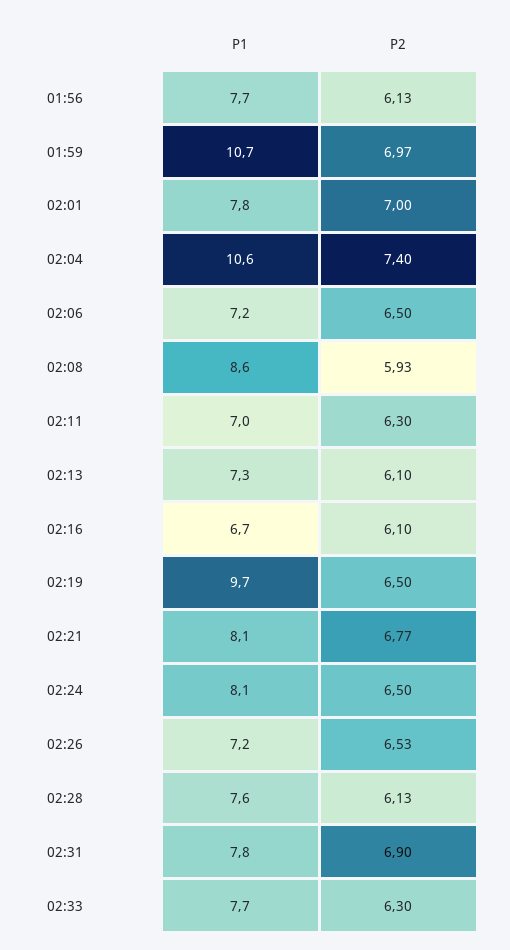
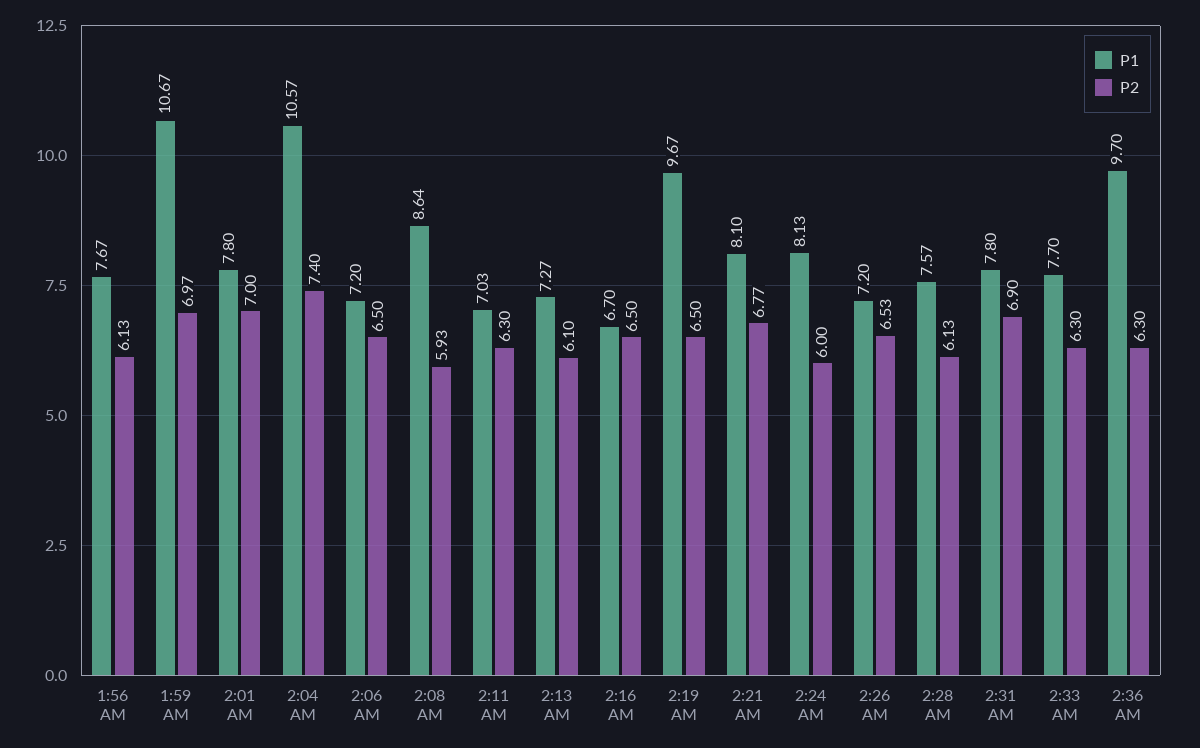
P2, 02:16: 6.1 -> 6.5
P2, 02:24: 6.5 -> 6
P1, 2:36 AM: none -> 9.7
P2, 2:36 AM: none -> 6.3

